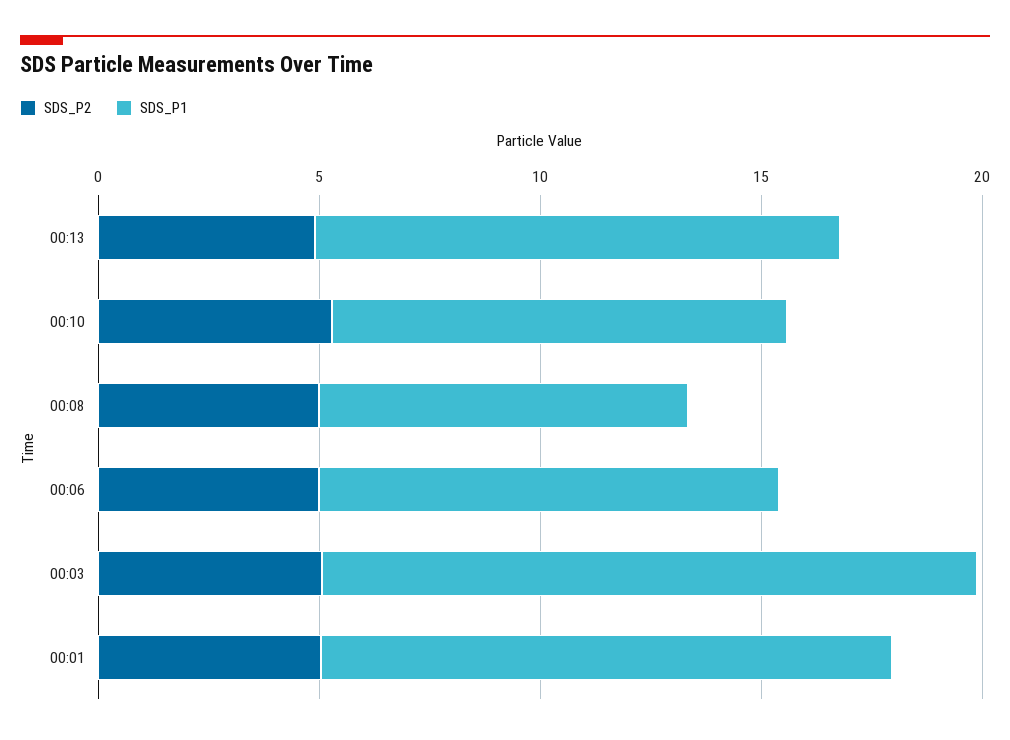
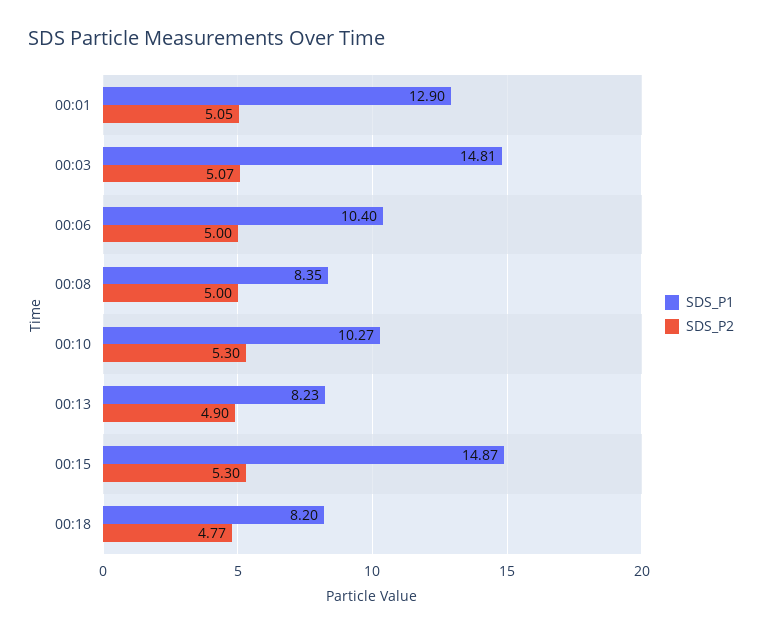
SDS_P1, 00:13: 12 -> 8.23
SDS_P1, 00:15: none -> 14.87
SDS_P2, 00:15: none -> 5.3
SDS_P1, 00:18: none -> 8.2
SDS_P2, 00:18: none -> 4.77

